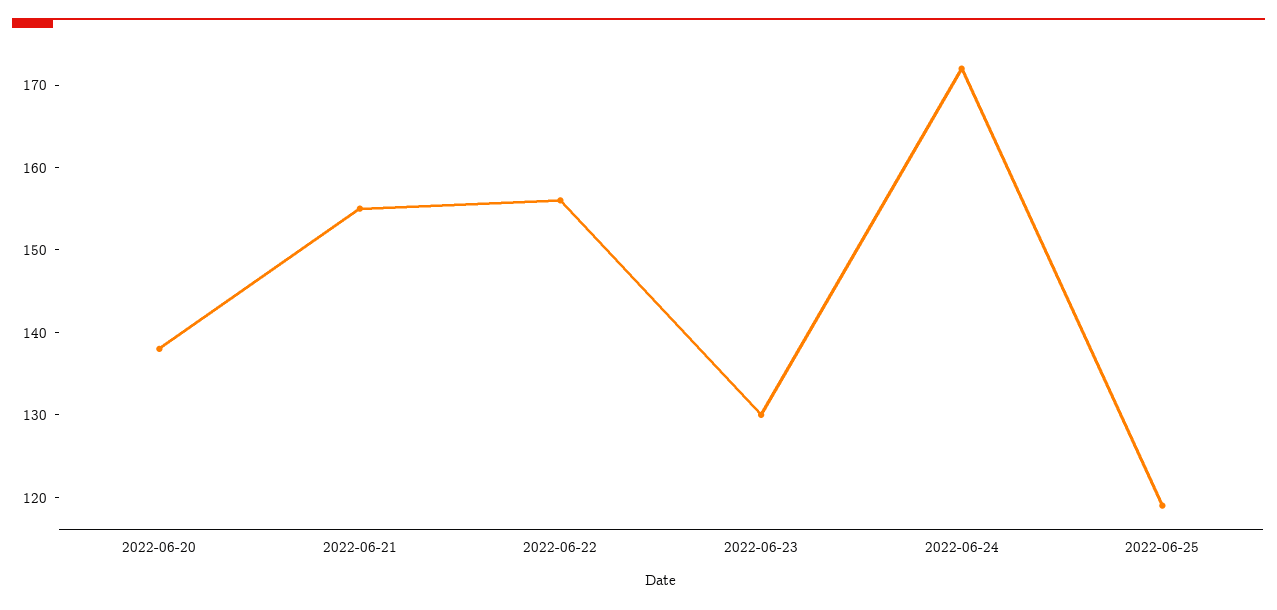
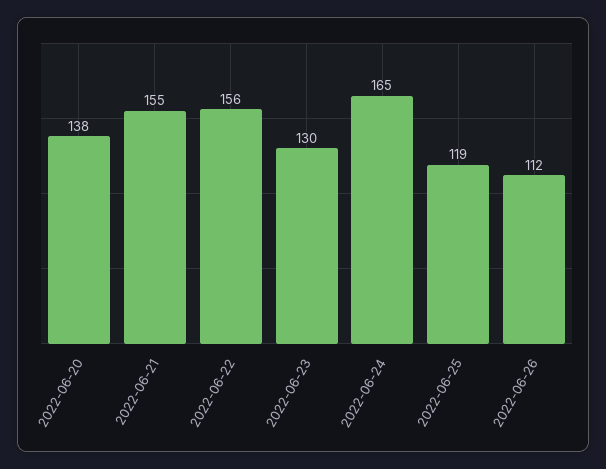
2022-06-24: 172 -> 165
2022-06-26: none -> 112

